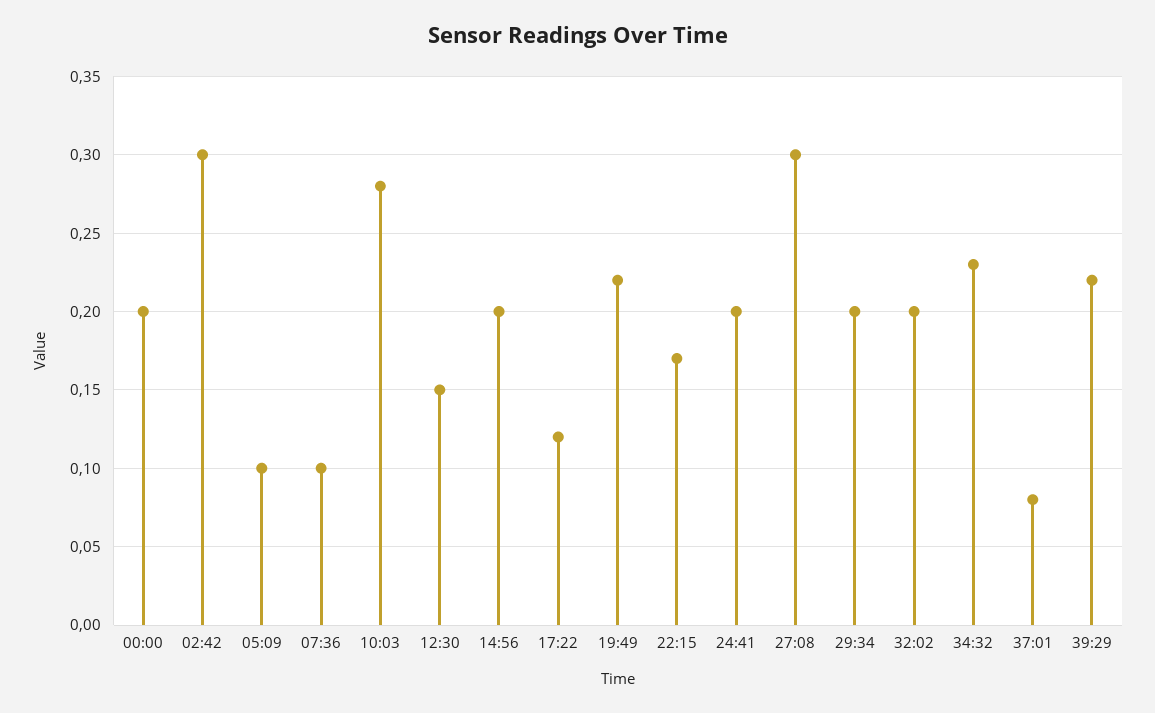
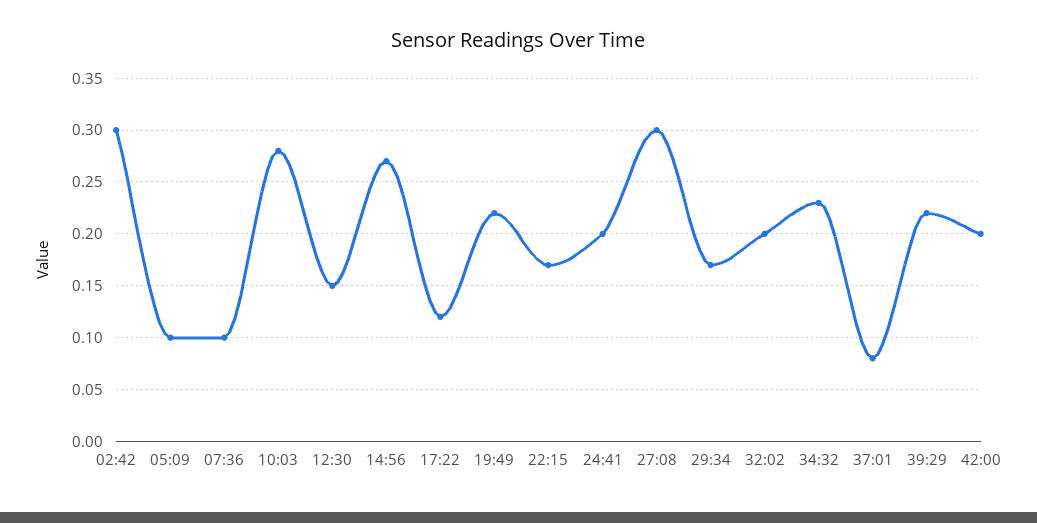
00:00: 0.2 -> none
14:56: 0.2 -> 0.27
29:34: 0.2 -> 0.17
42:00: none -> 0.2

